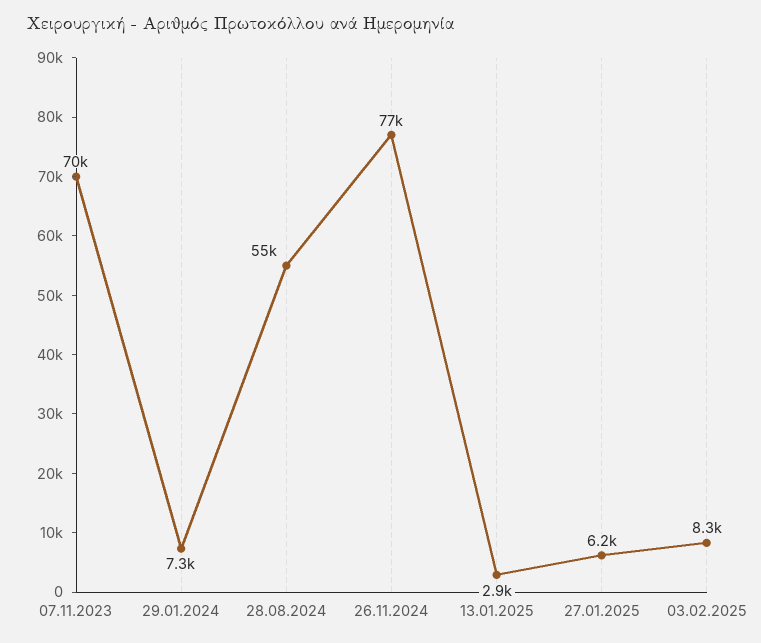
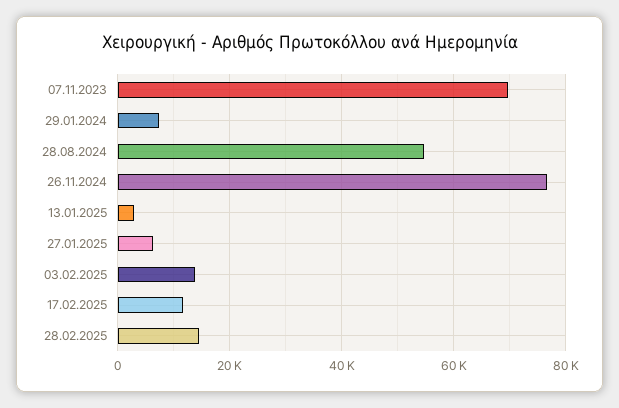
03.02.2025: 8300 -> 14000
17.02.2025: none -> 12000
28.02.2025: none -> 14000

